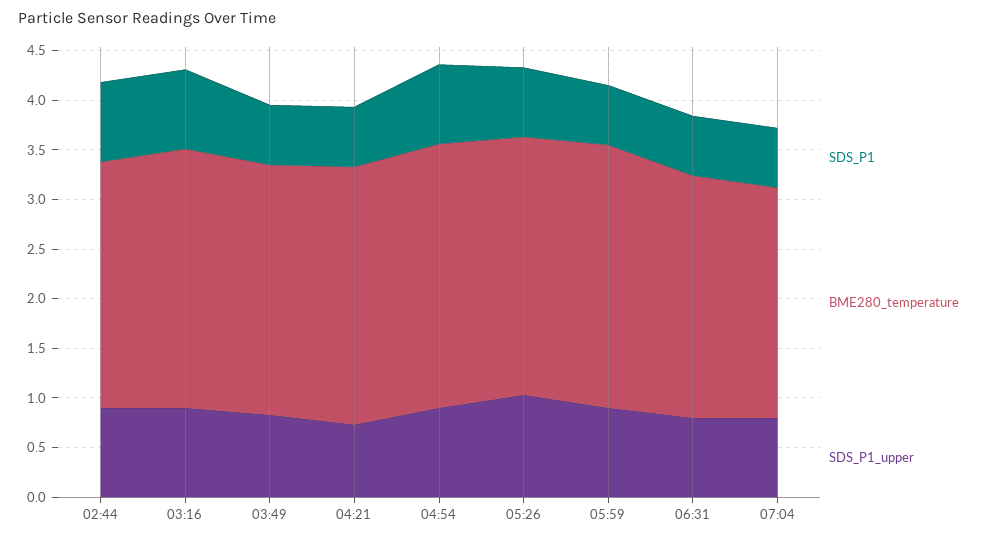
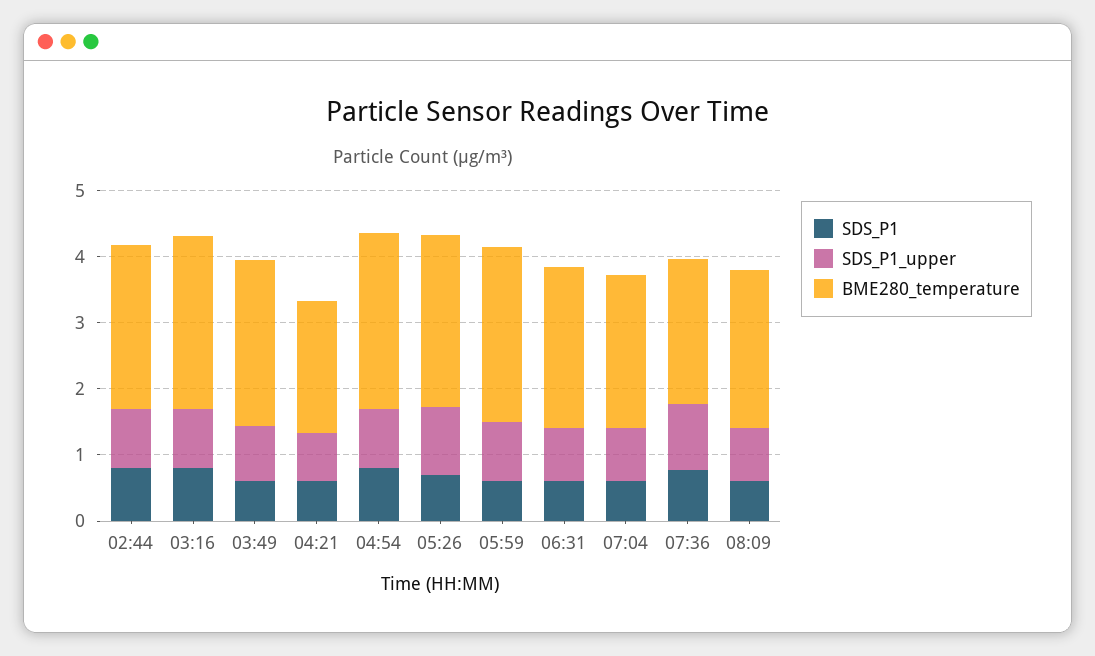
BME280_temperature, 04:21: 2.6 -> 2
SDS_P1, 07:36: none -> 0.8
SDS_P1_upper, 07:36: none -> 1
BME280_temperature, 07:36: none -> 2.2
SDS_P1, 08:09: none -> 0.6
SDS_P1_upper, 08:09: none -> 0.8
BME280_temperature, 08:09: none -> 2.4

